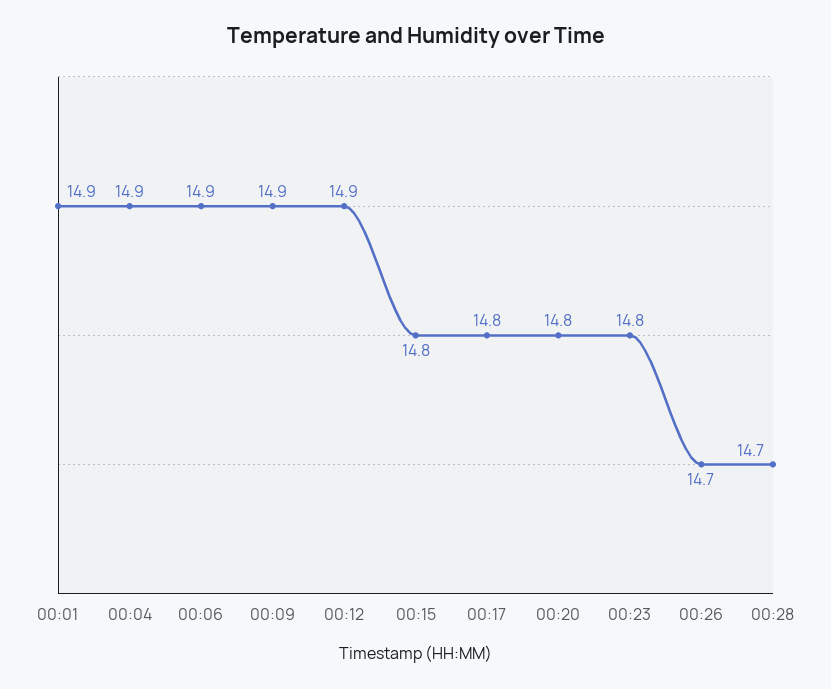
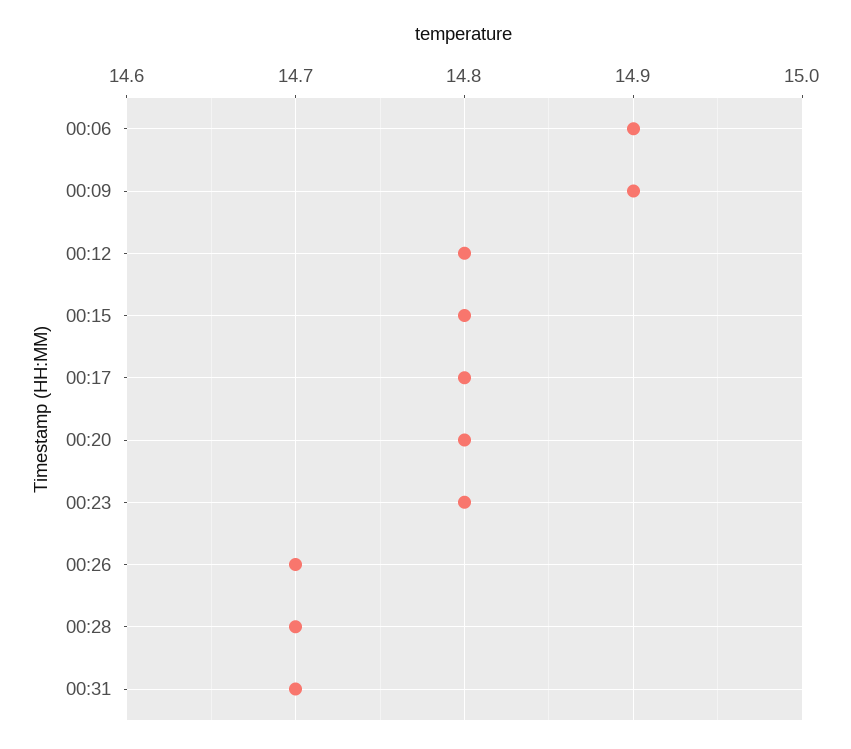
00:01: 14.9 -> none
00:04: 14.9 -> none
00:12: 14.9 -> 14.8
00:31: none -> 14.7

